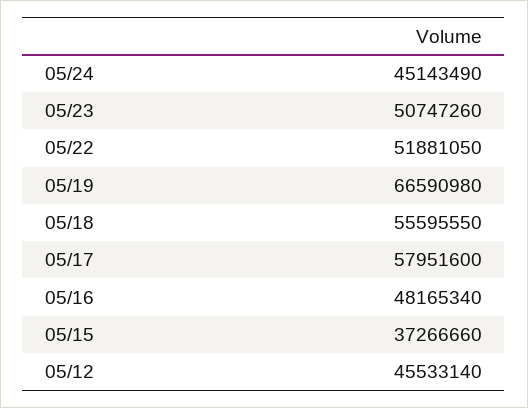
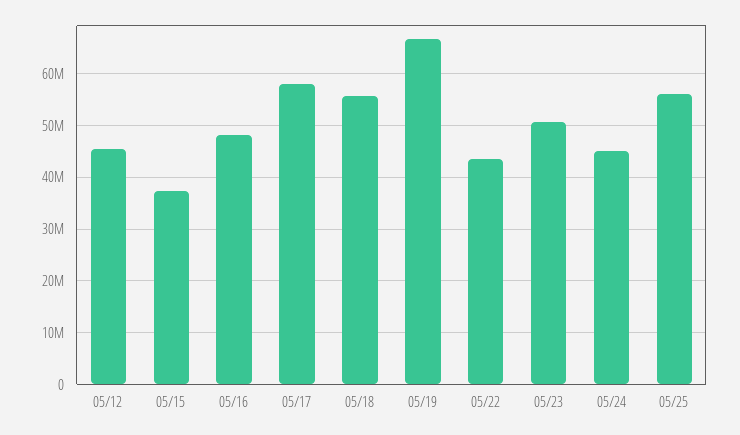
05/22: 51881050 -> 44000000
05/25: none -> 56000000

